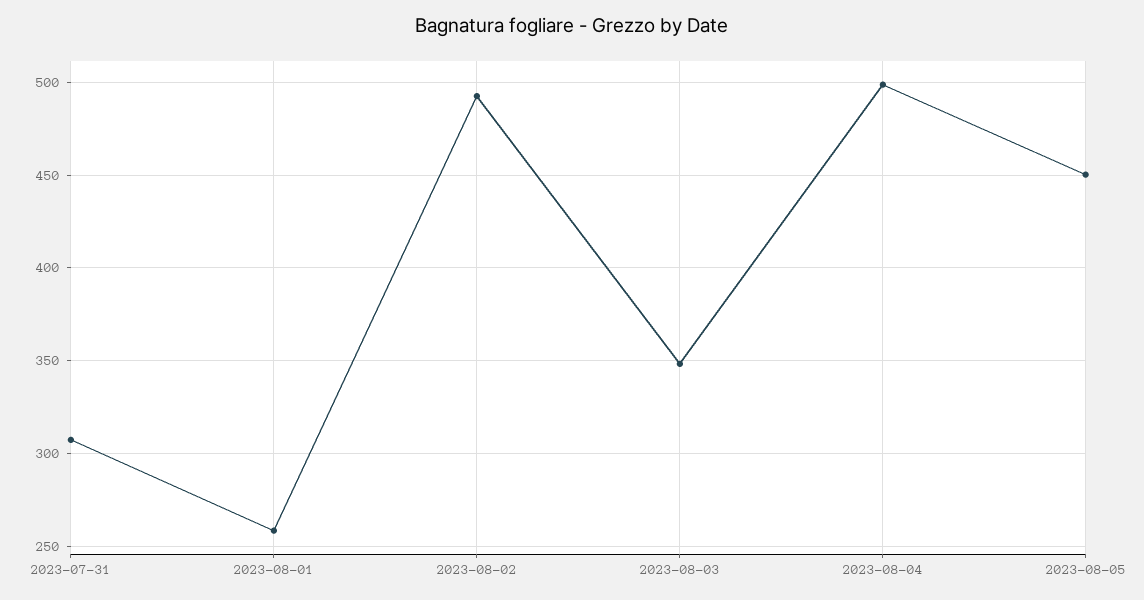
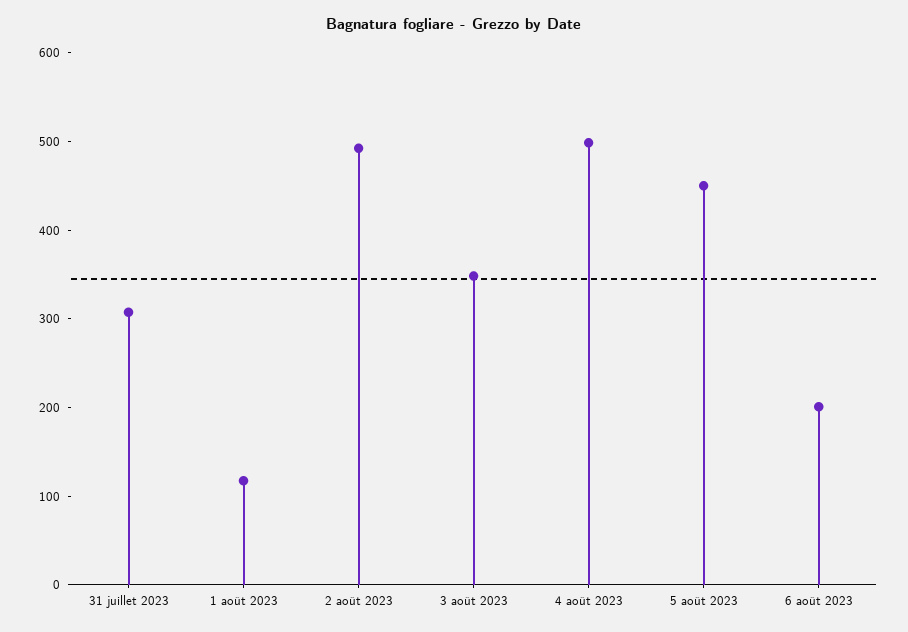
2023-08-01: 260 -> 120
6 août 2023: none -> 200

